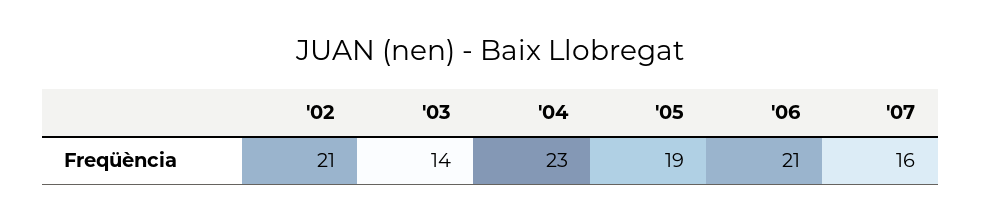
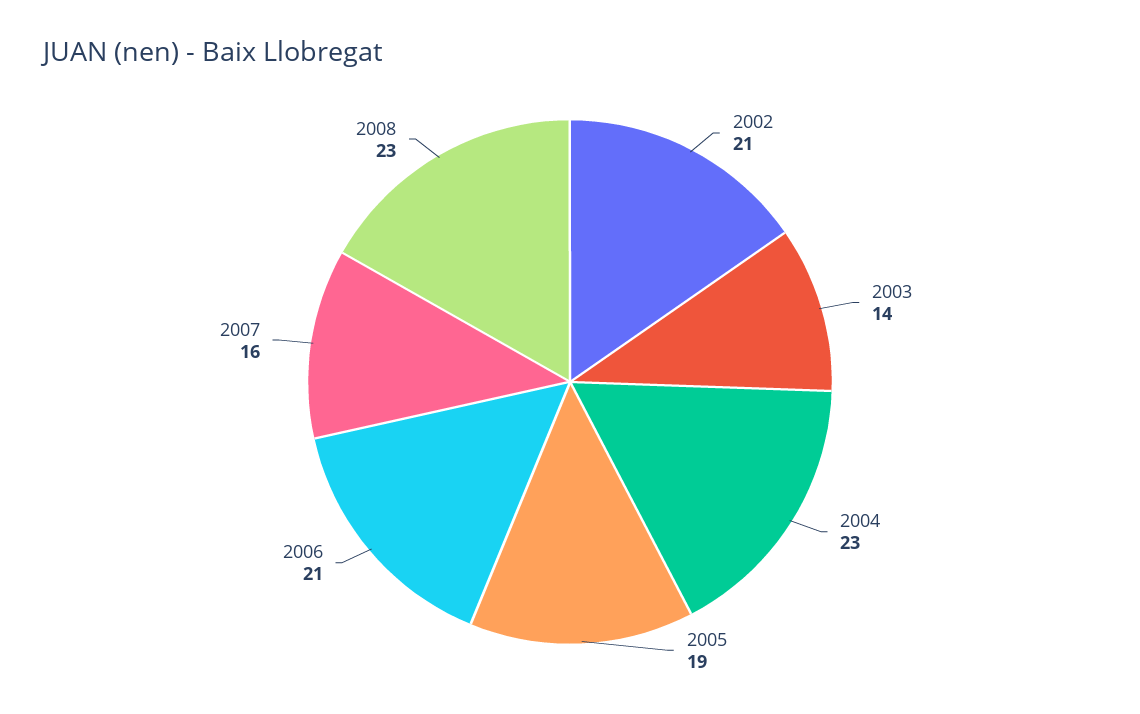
2008: none -> 23

